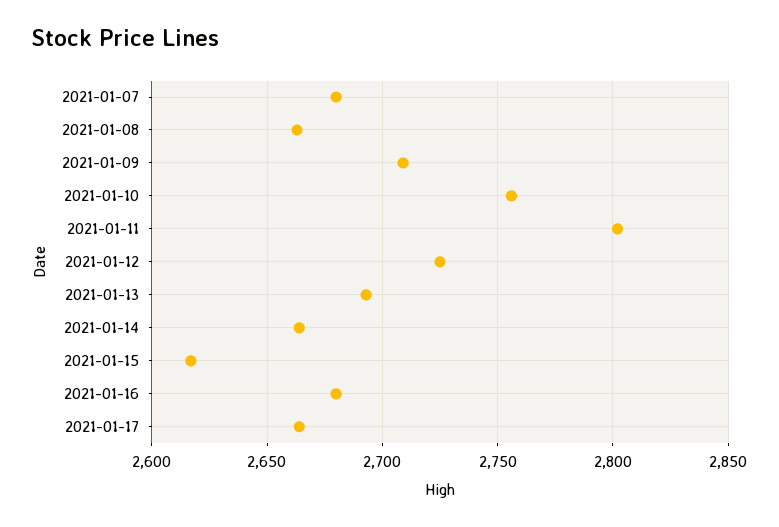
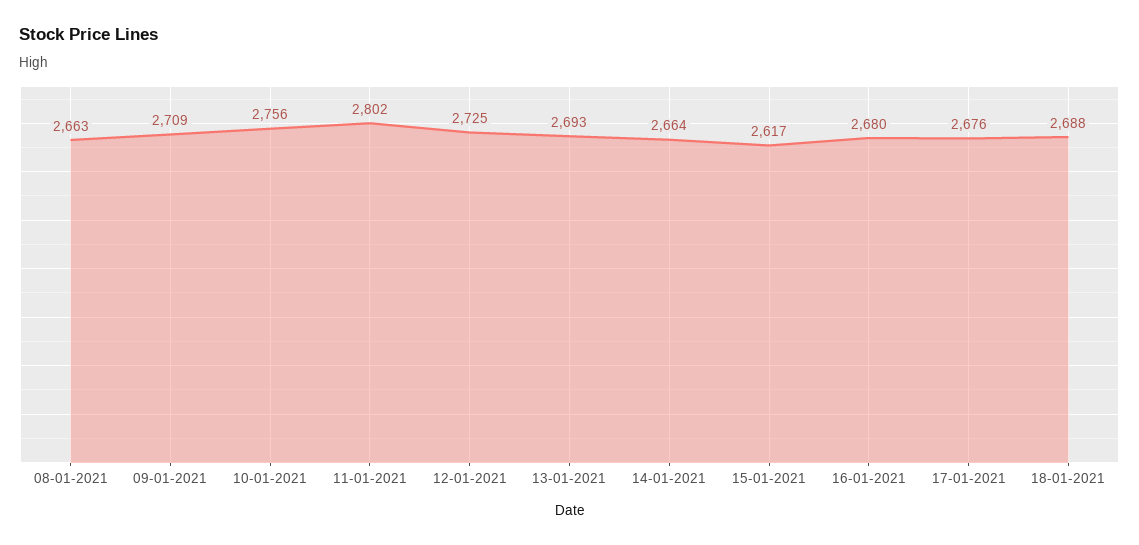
2021-01-07: 2680 -> none
2021-01-17: 2665 -> 2676
18-01-2021: none -> 2688

